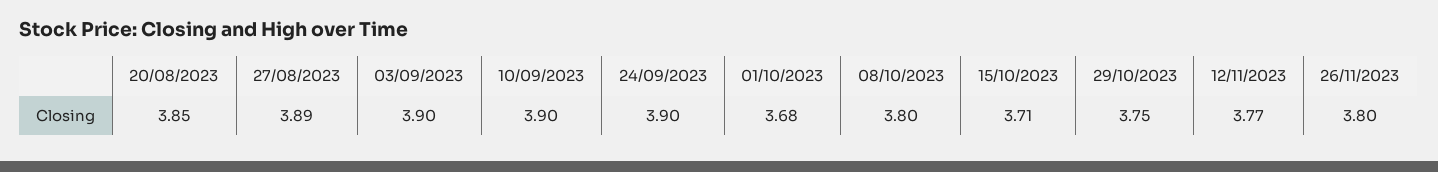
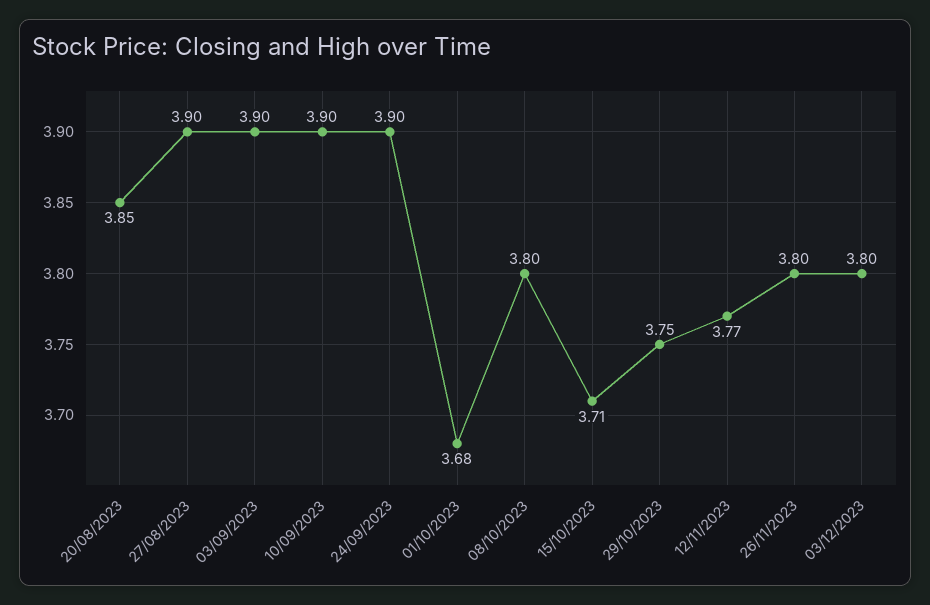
27/08/2023: 3.89 -> 3.9
03/12/2023: none -> 3.8

